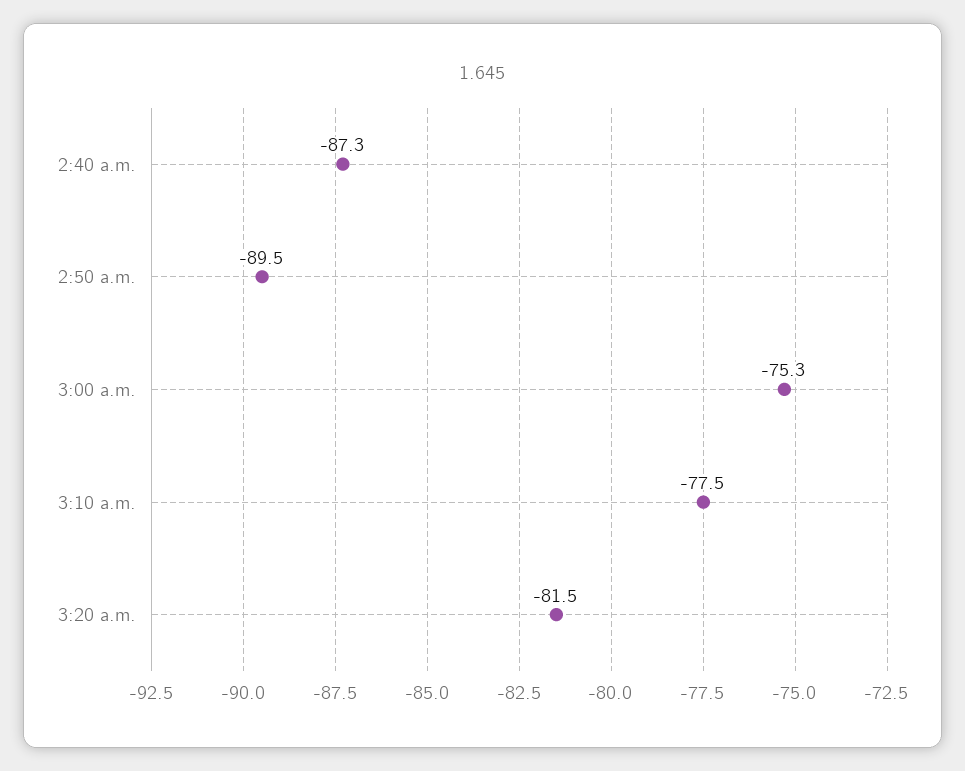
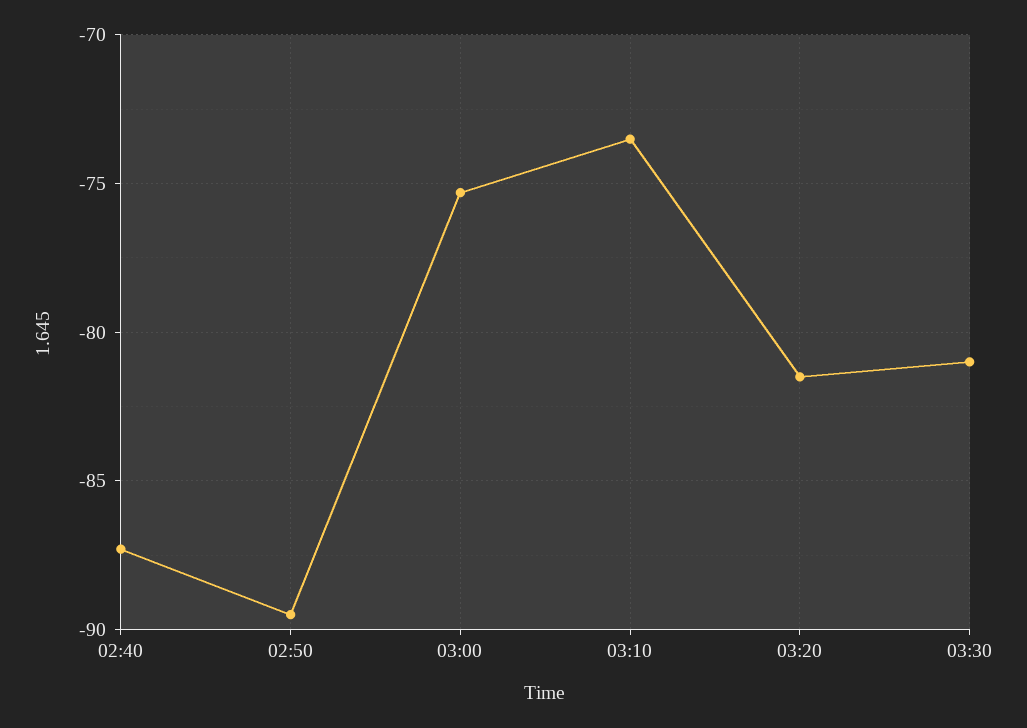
3:10 a.m.: -77.5 -> -73.5
03:30: none -> -81

